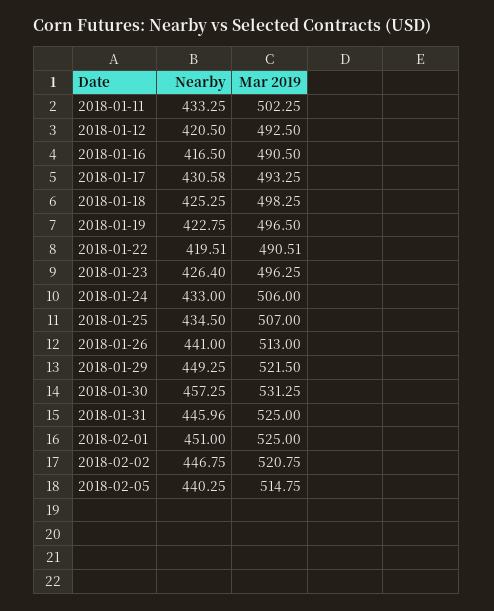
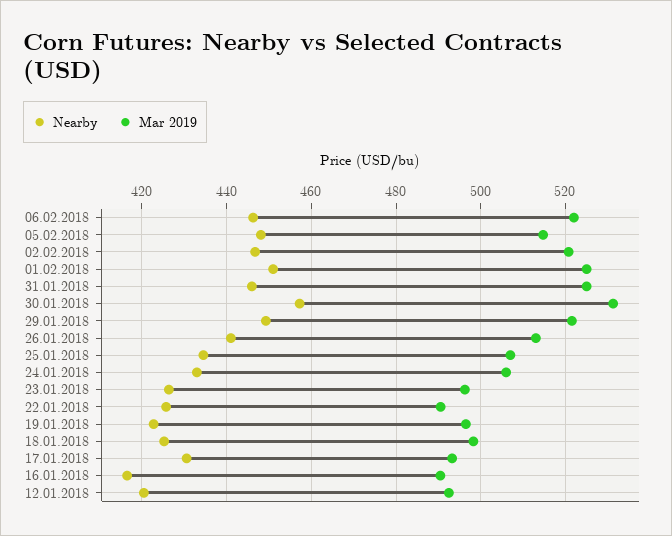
Nearby, 2018-01-11: 433.25 -> none
Mar 2019, 2018-01-11: 502.25 -> none
Nearby, 2018-01-22: 419.51 -> 426
Nearby, 2018-02-05: 440.25 -> 448
Nearby, 06.02.2018: none -> 446
Mar 2019, 06.02.2018: none -> 522

